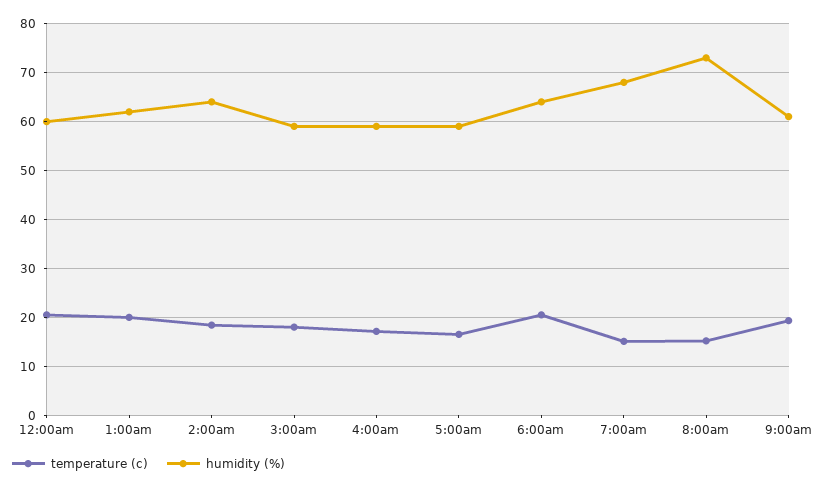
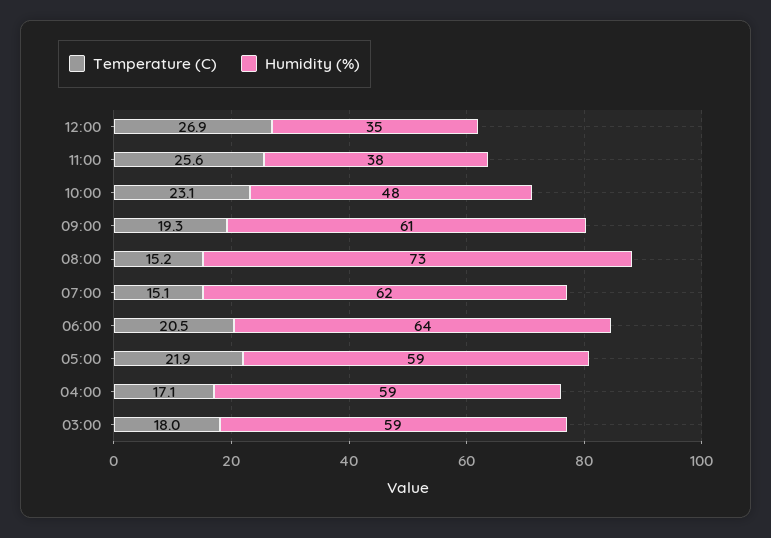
temperature (c), 12:00am: 20 -> none
humidity (%), 12:00am: 60 -> none
temperature (c), 1:00am: 20 -> none
humidity (%), 1:00am: 62 -> none
temperature (c), 2:00am: 18 -> none
humidity (%), 2:00am: 64 -> none
temperature (c), 5:00am: 16 -> 21.9
humidity (%), 7:00am: 68 -> 62
temperature (c), 12:00: none -> 26.9
humidity (%), 12:00: none -> 35
temperature (c), 11:00: none -> 25.6
humidity (%), 11:00: none -> 38
temperature (c), 10:00: none -> 23.1
humidity (%), 10:00: none -> 48

